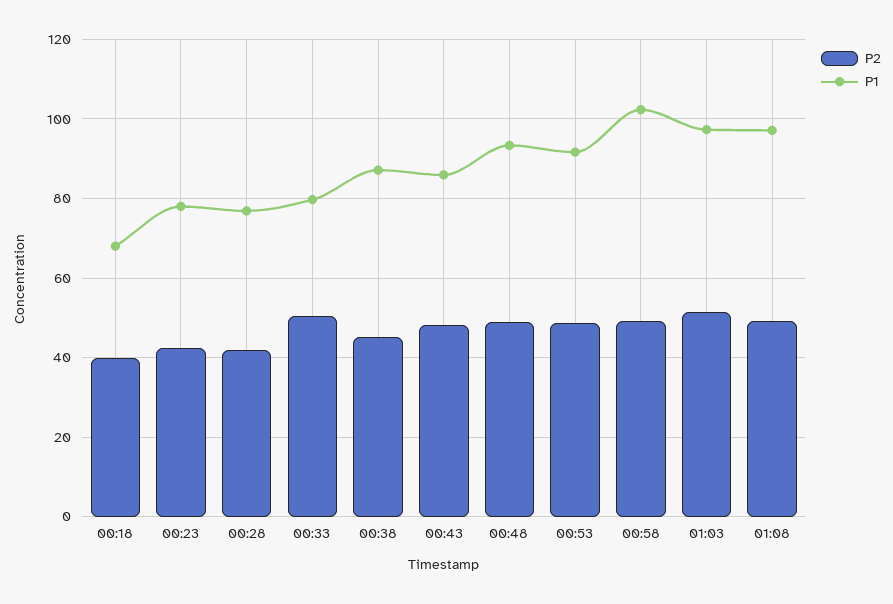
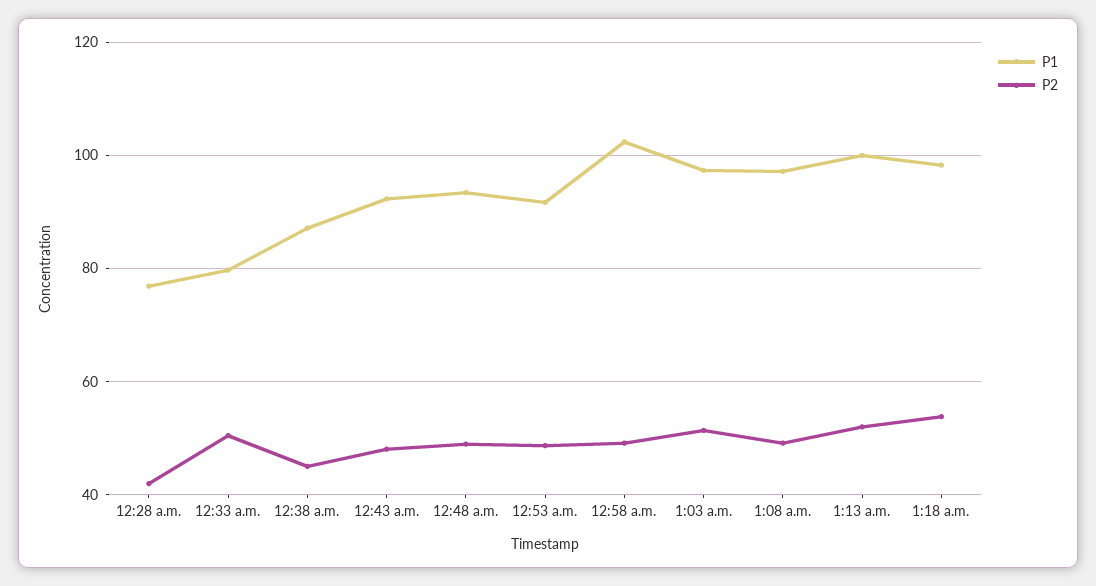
P2, 00:18: 40 -> none
P1, 00:18: 68 -> none
P2, 00:23: 42 -> none
P1, 00:23: 78 -> none
P1, 00:43: 86 -> 92
P1, 1:13 a.m.: none -> 100
P2, 1:13 a.m.: none -> 52
P1, 1:18 a.m.: none -> 98
P2, 1:18 a.m.: none -> 54

